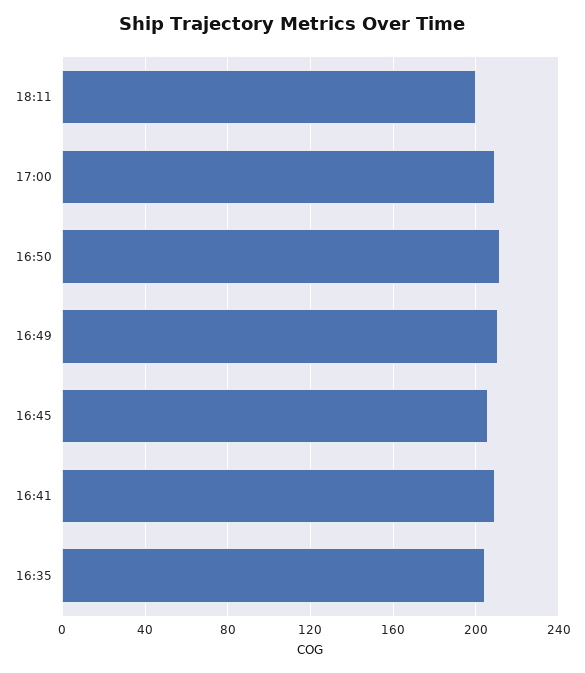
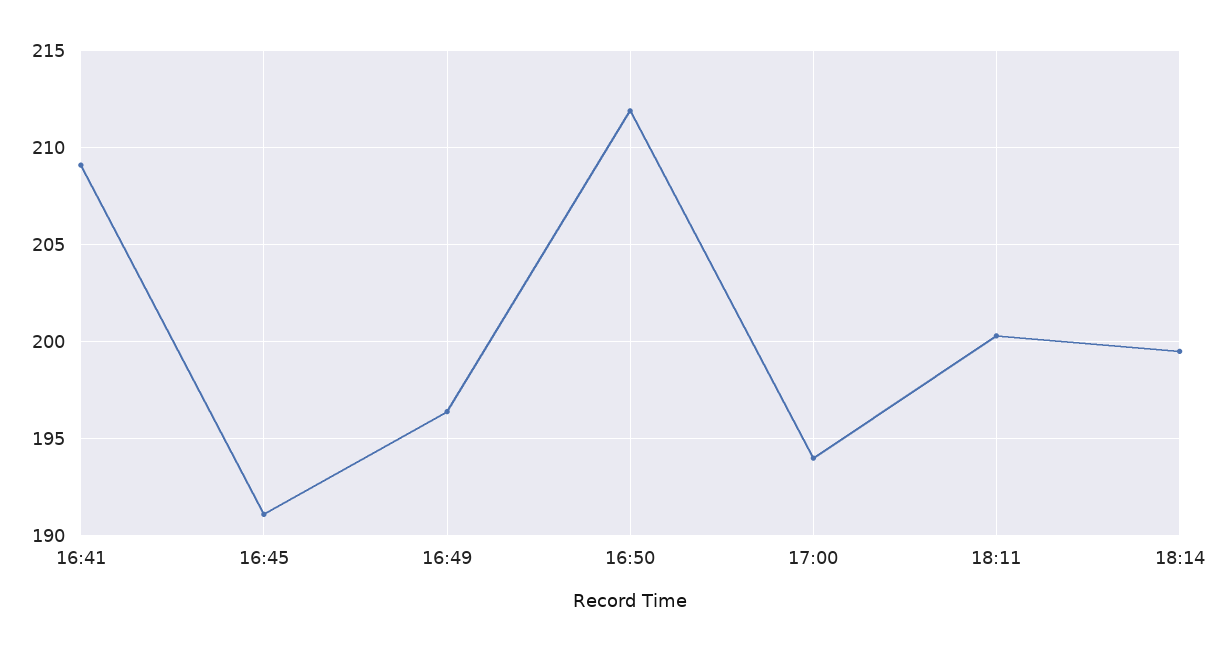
17:00: 210 -> 194
16:49: 210 -> 196.5
16:45: 205 -> 191
16:35: 205 -> none
18:14: none -> 199.5

